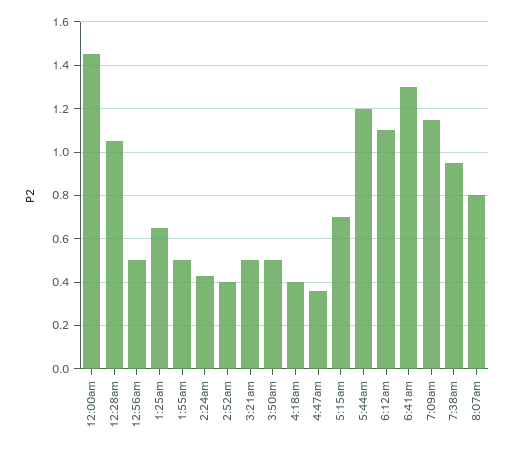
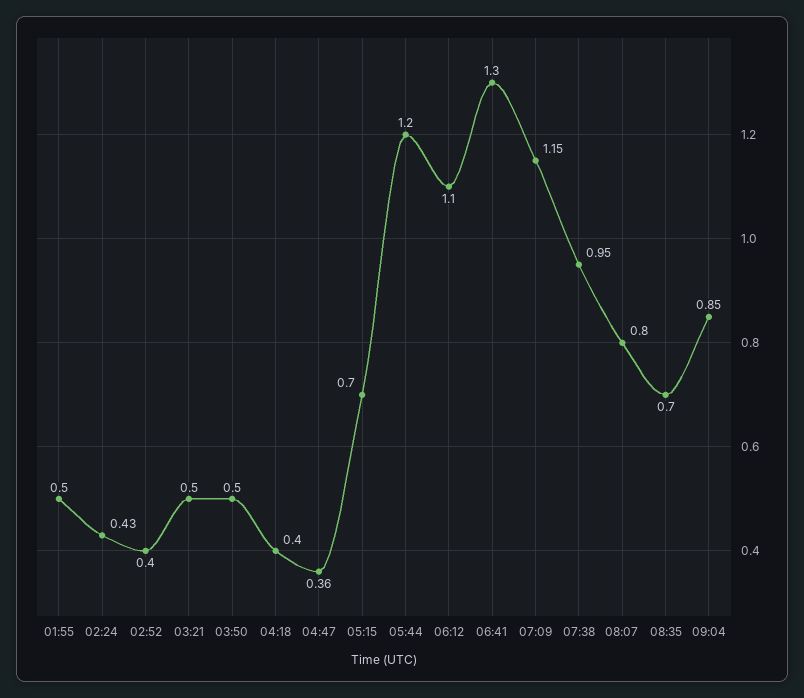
12:00am: 1.45 -> none
12:28am: 1.05 -> none
12:56am: 0.5 -> none
1:25am: 0.65 -> none
08:35: none -> 0.7
09:04: none -> 0.85

